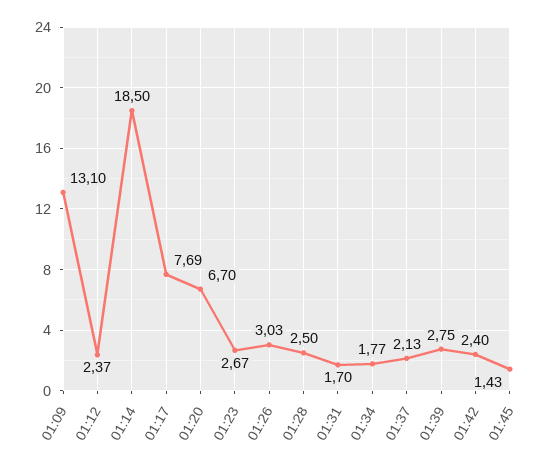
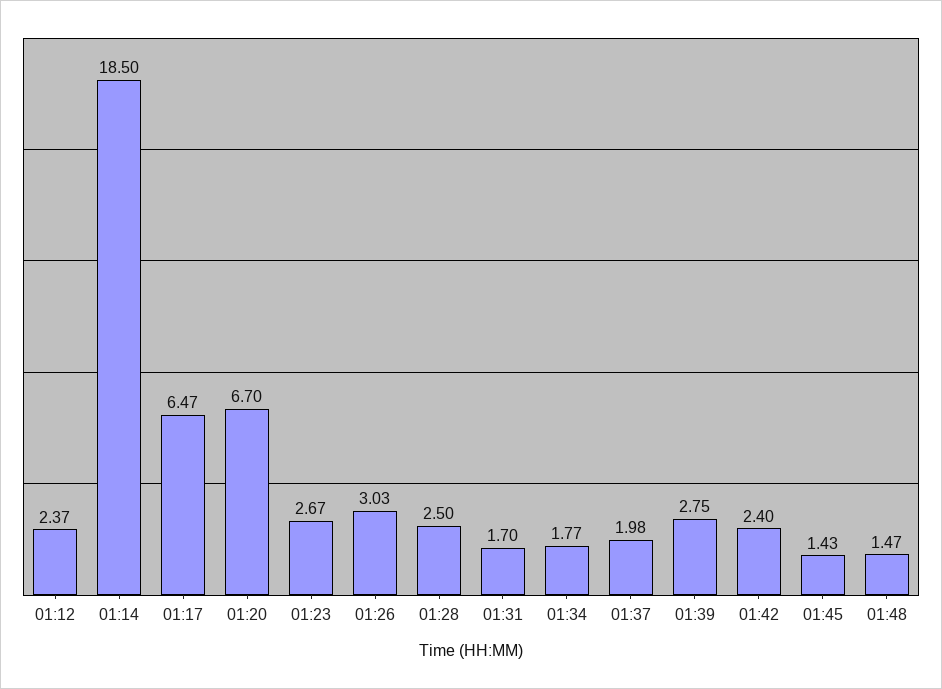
01:09: 13.1 -> none
01:17: 7.69 -> 6.47
01:37: 2.13 -> 1.98
01:48: none -> 1.47

